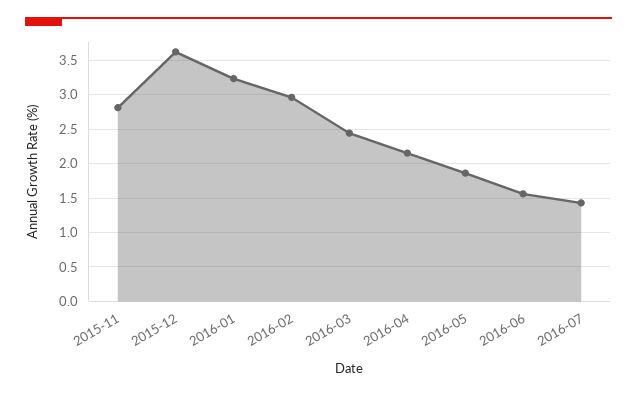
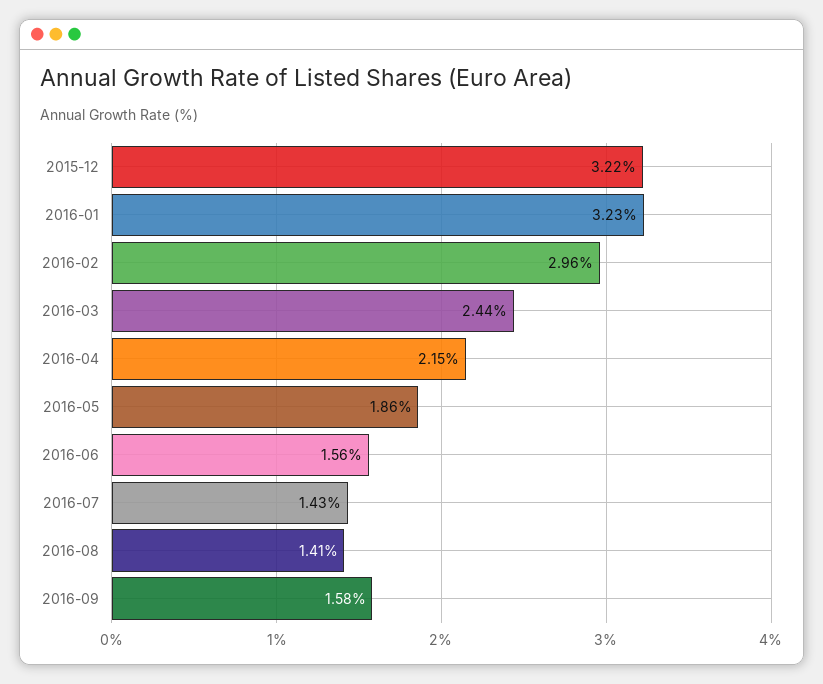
2015-11: 2.8 -> none
2015-12: 3.6 -> 3.22
2016-08: none -> 1.41
2016-09: none -> 1.58

